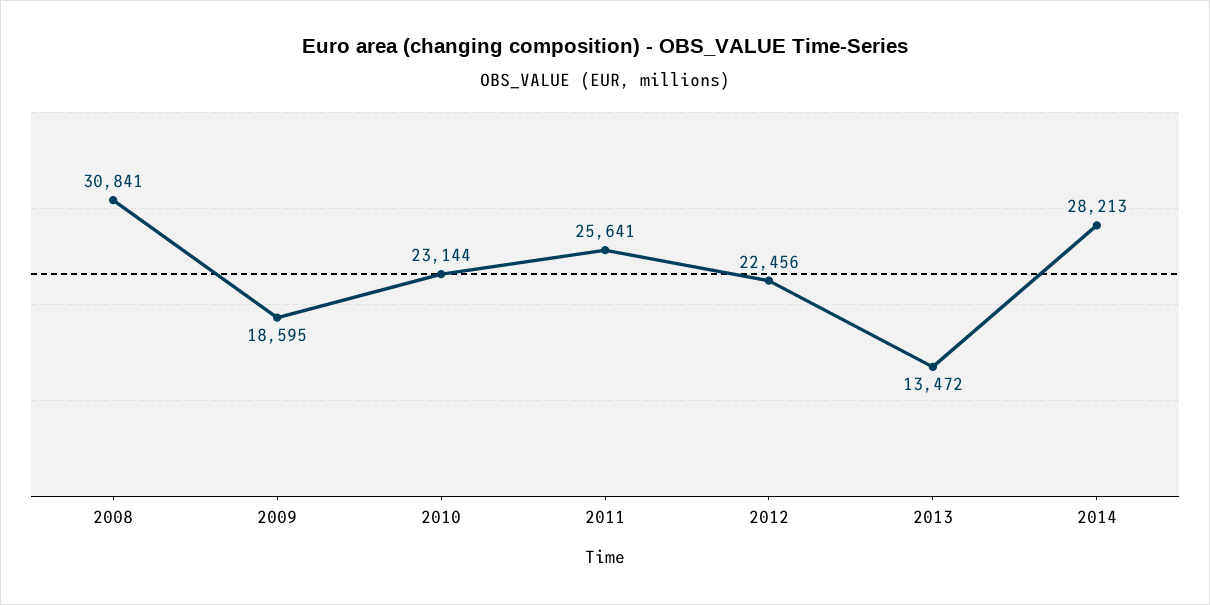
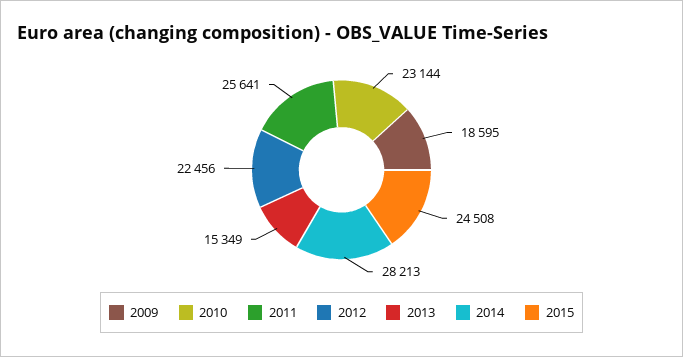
2008: 30841 -> none
2013: 13472 -> 15349
2015: none -> 24508

